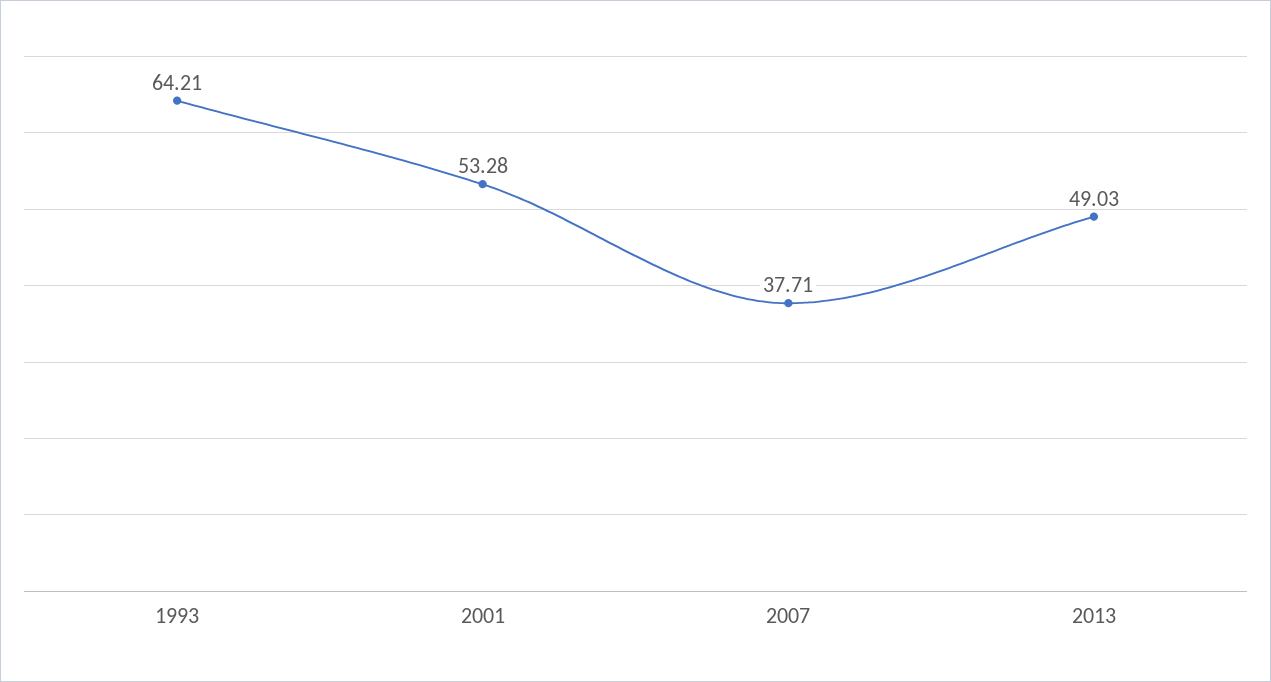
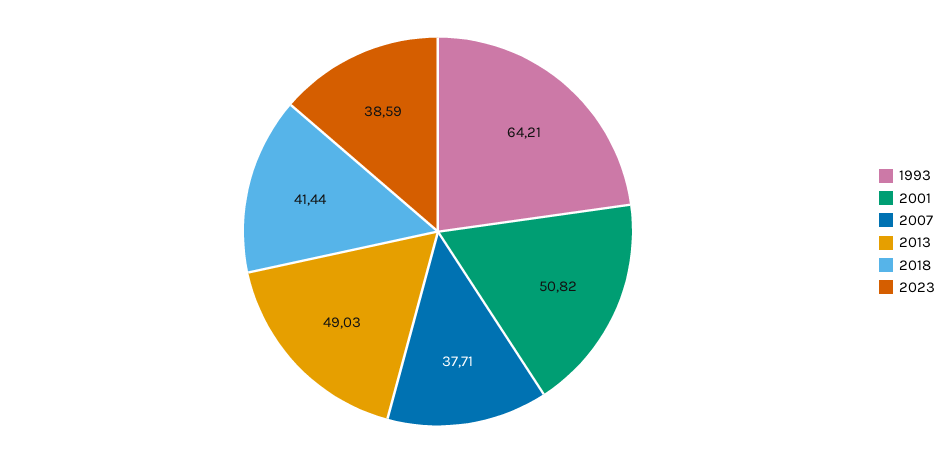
2001: 53.28 -> 50.82
2018: none -> 41.44
2023: none -> 38.59

